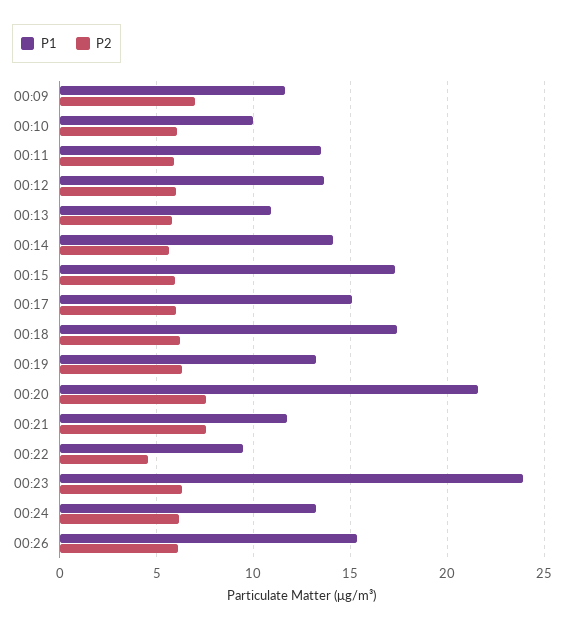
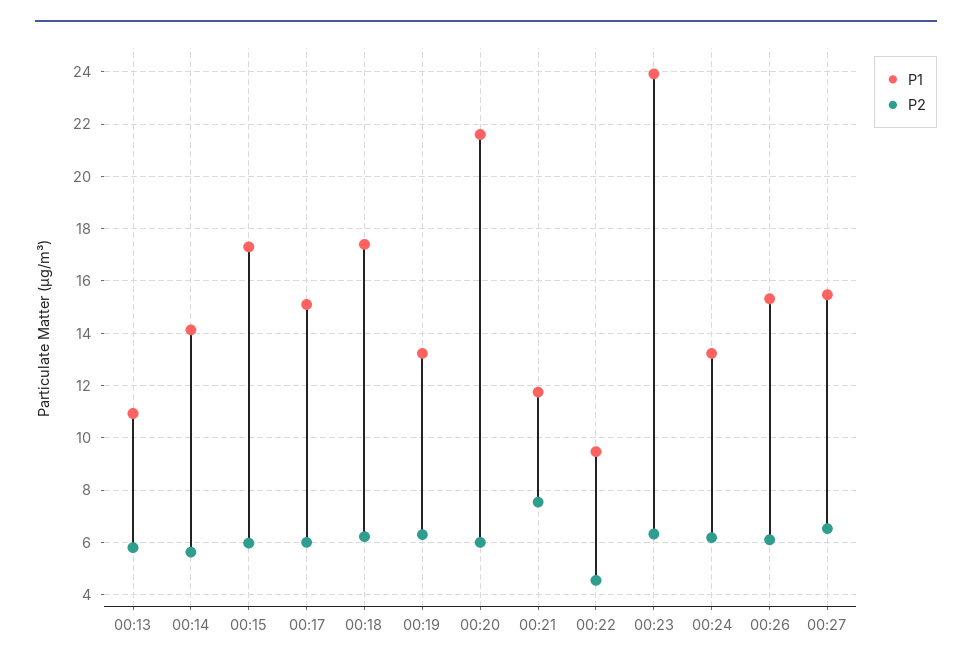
P1, 00:09: 11.5 -> none
P2, 00:09: 7 -> none
P1, 00:10: 10 -> none
P2, 00:10: 6 -> none
P1, 00:11: 13.5 -> none
P2, 00:11: 6 -> none
P1, 00:12: 13.5 -> none
P2, 00:12: 6 -> none
P2, 00:20: 7.5 -> 6
P1, 00:27: none -> 15.5
P2, 00:27: none -> 6.5

